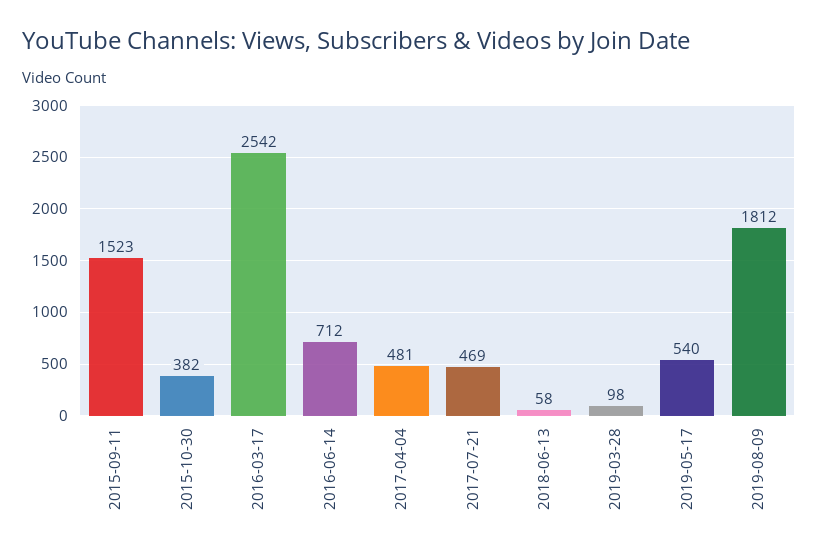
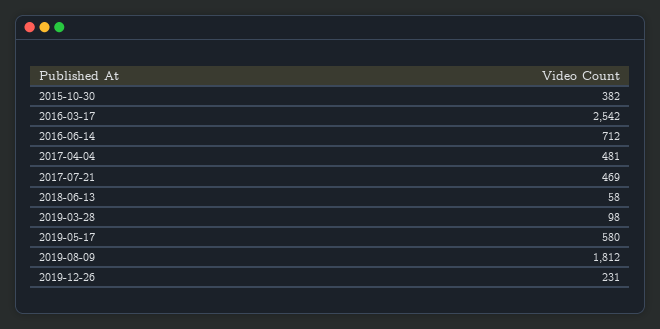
2015-09-11: 1523 -> none
2019-05-17: 540 -> 580
2019-12-26: none -> 231

